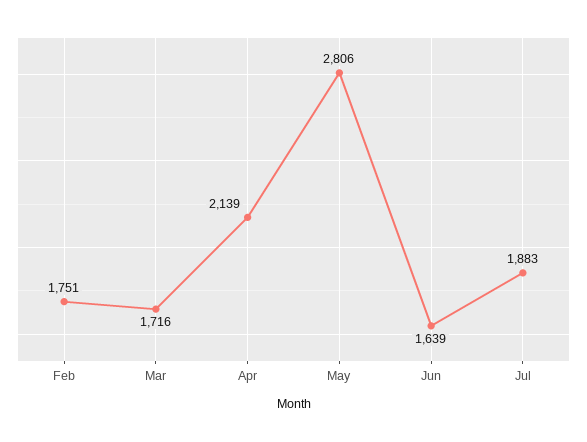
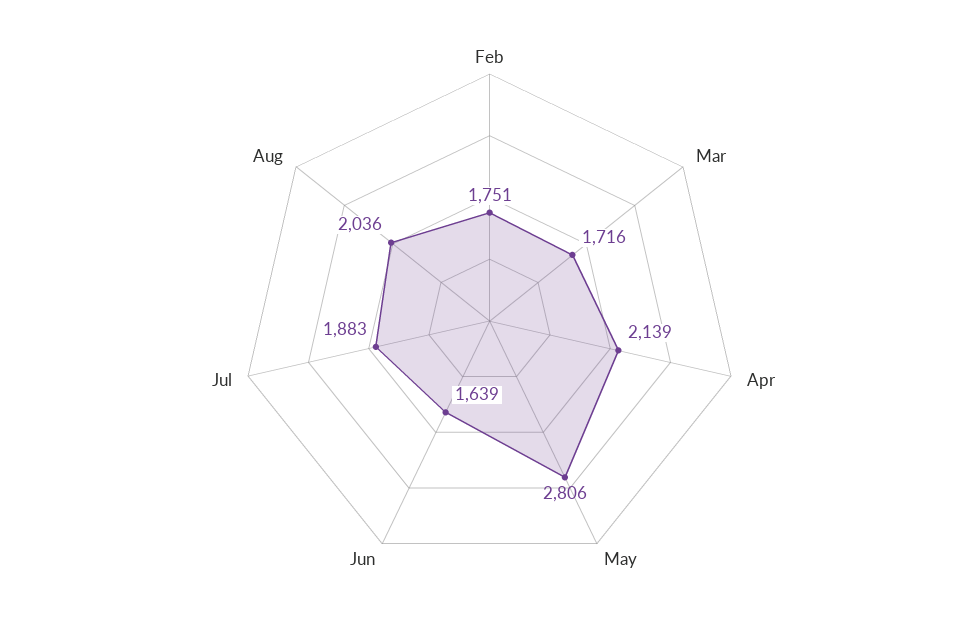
Aug: none -> 2036

